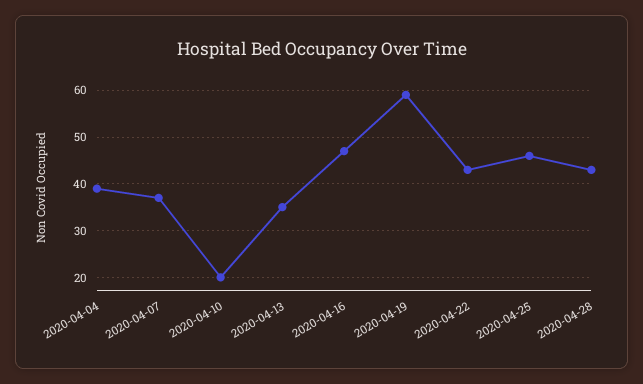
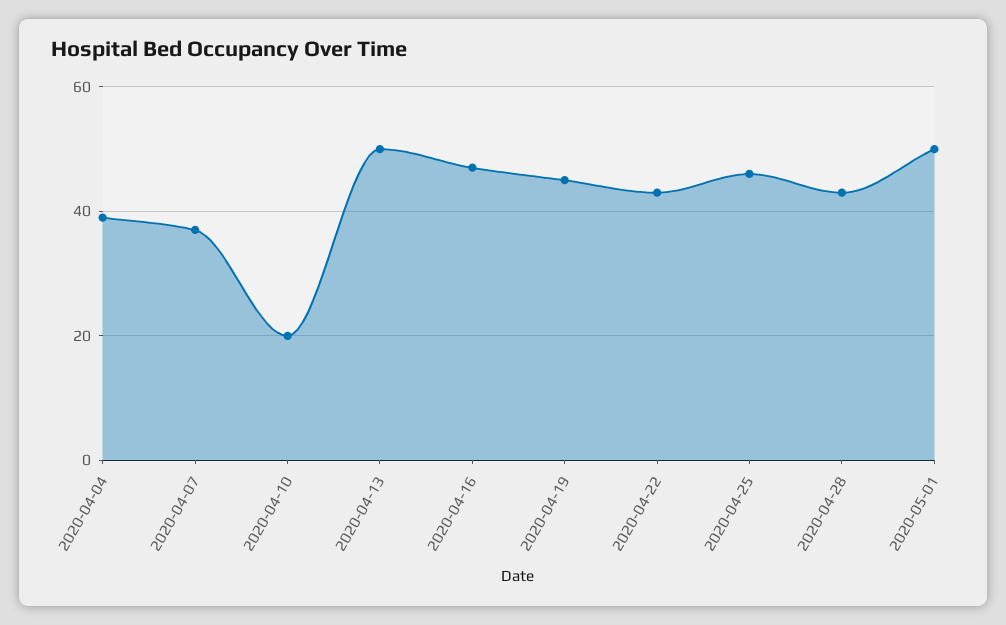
2020-04-13: 35 -> 50
2020-04-19: 60 -> 45
2020-05-01: none -> 50

